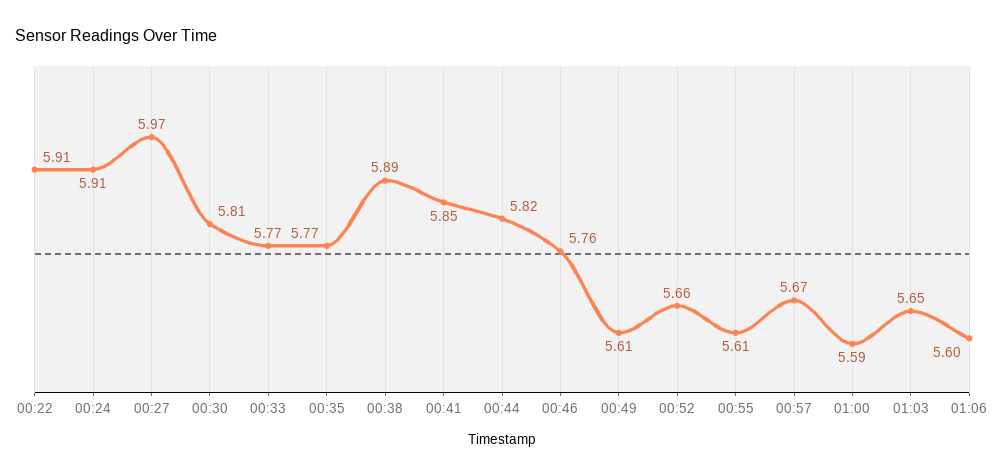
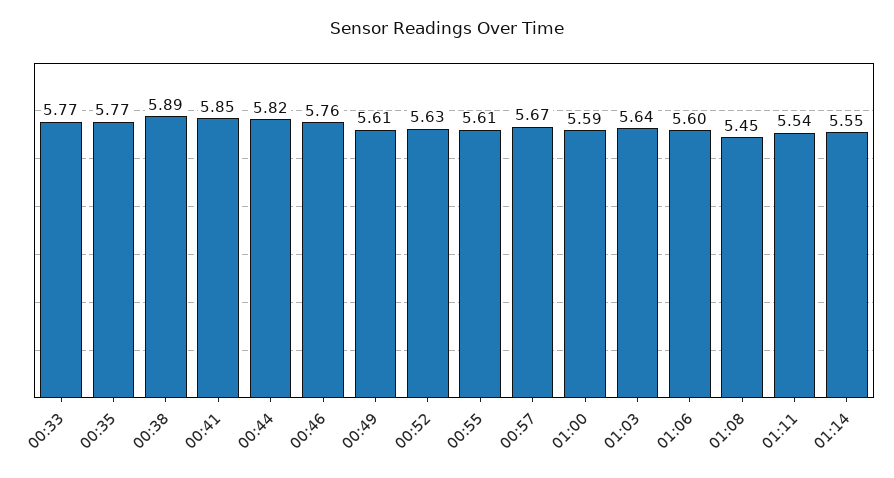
00:22: 5.91 -> none
00:24: 5.91 -> none
00:27: 5.97 -> none
00:30: 5.81 -> none
00:52: 5.66 -> 5.63
01:03: 5.65 -> 5.64
01:08: none -> 5.45
01:11: none -> 5.54
01:14: none -> 5.55

